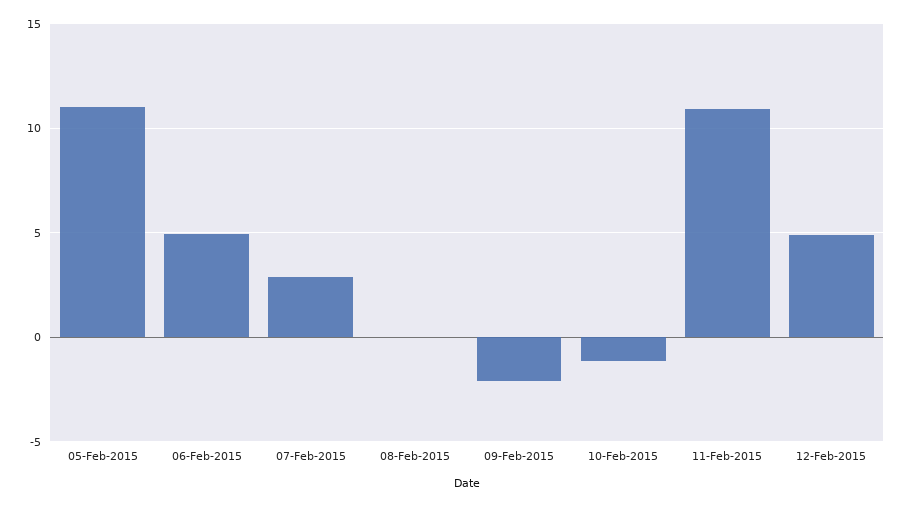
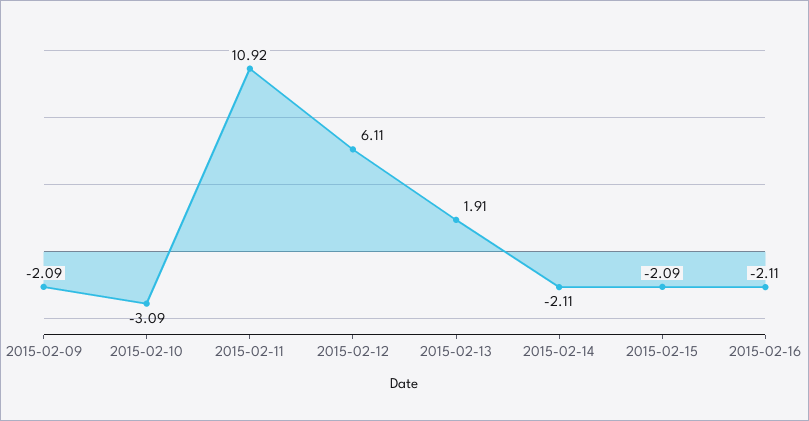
05-Feb-2015: 11 -> none
06-Feb-2015: 5 -> none
07-Feb-2015: 3 -> none
08-Feb-2015: 0 -> none
10-Feb-2015: -1 -> -3.09
12-Feb-2015: 5 -> 6.11
2015-02-13: none -> 1.91
2015-02-14: none -> -2.11
2015-02-15: none -> -2.09
2015-02-16: none -> -2.11

